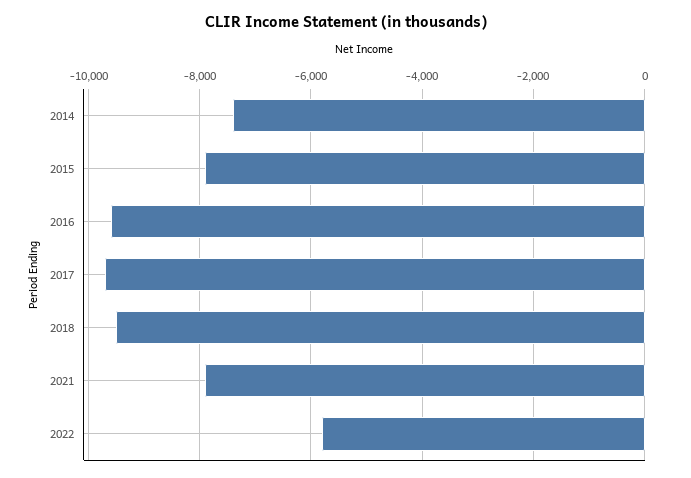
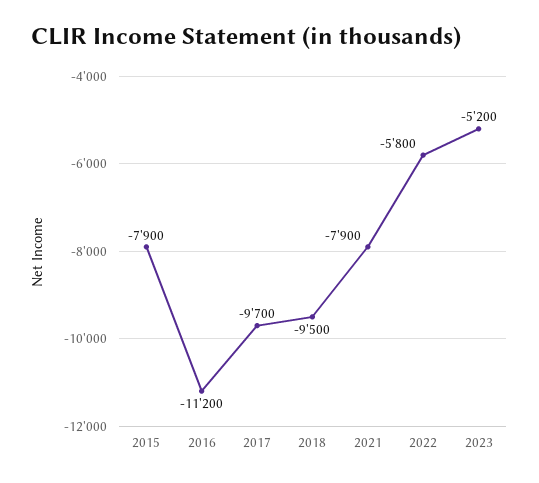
2014: -7400 -> none
2016: -9600 -> -11200
2023: none -> -5200

